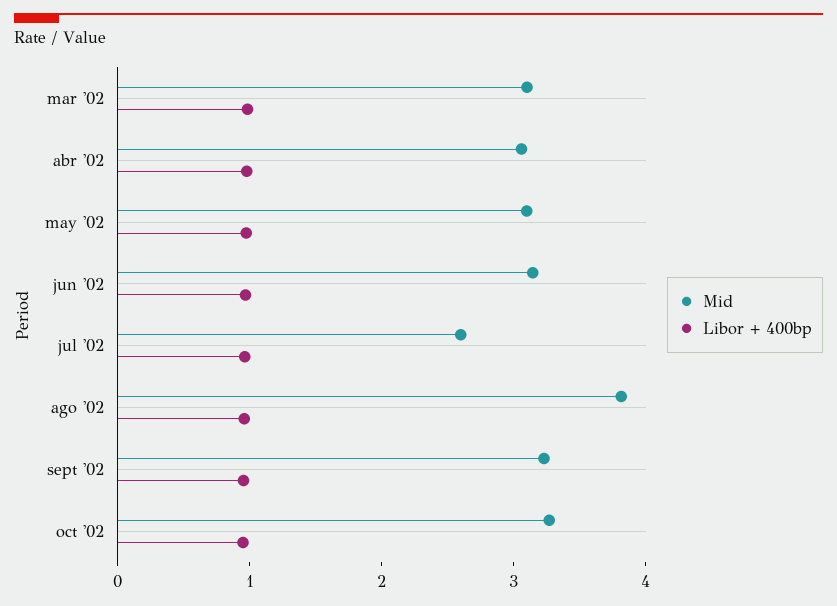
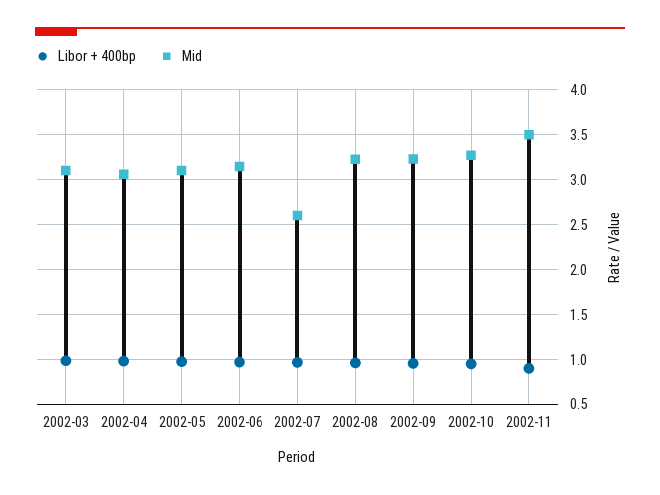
Mid, ago '02: 3.8 -> 3.2
Libor + 400bp, 2002-11: none -> 0.9
Mid, 2002-11: none -> 3.5

